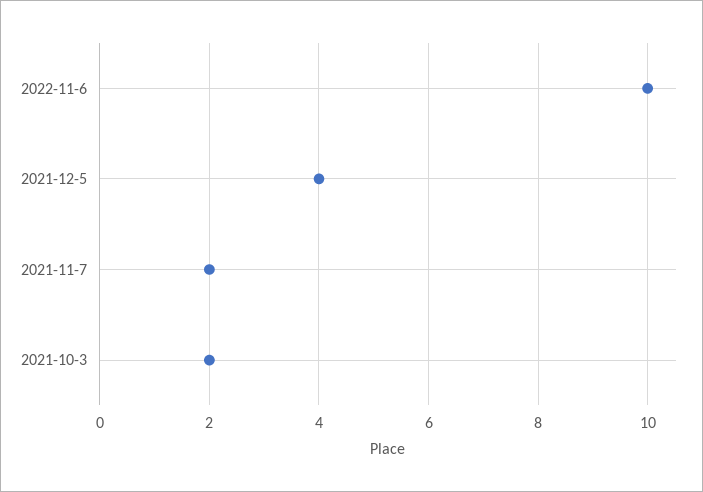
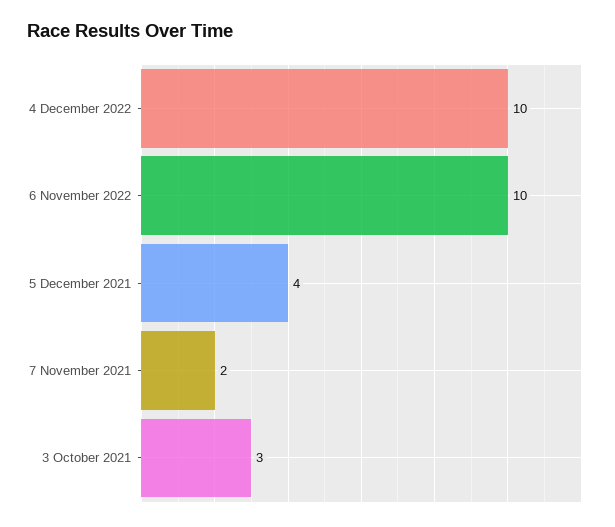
2021-10-3: 2 -> 3
4 December 2022: none -> 10

